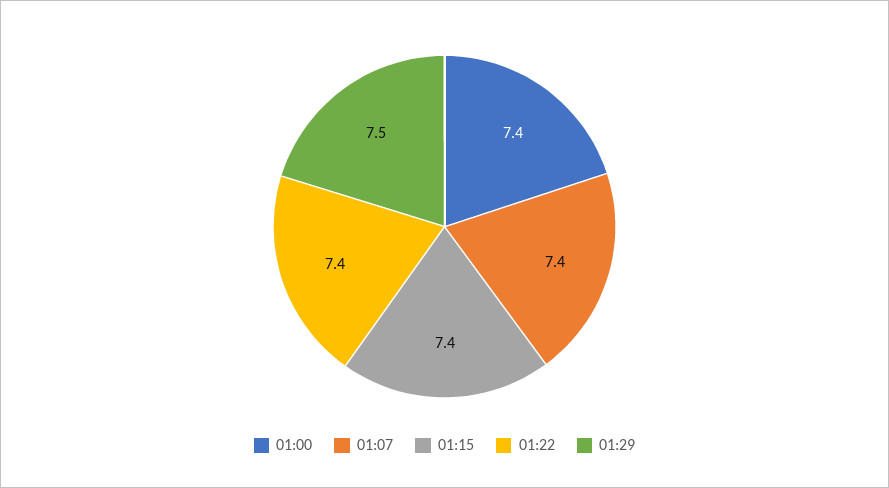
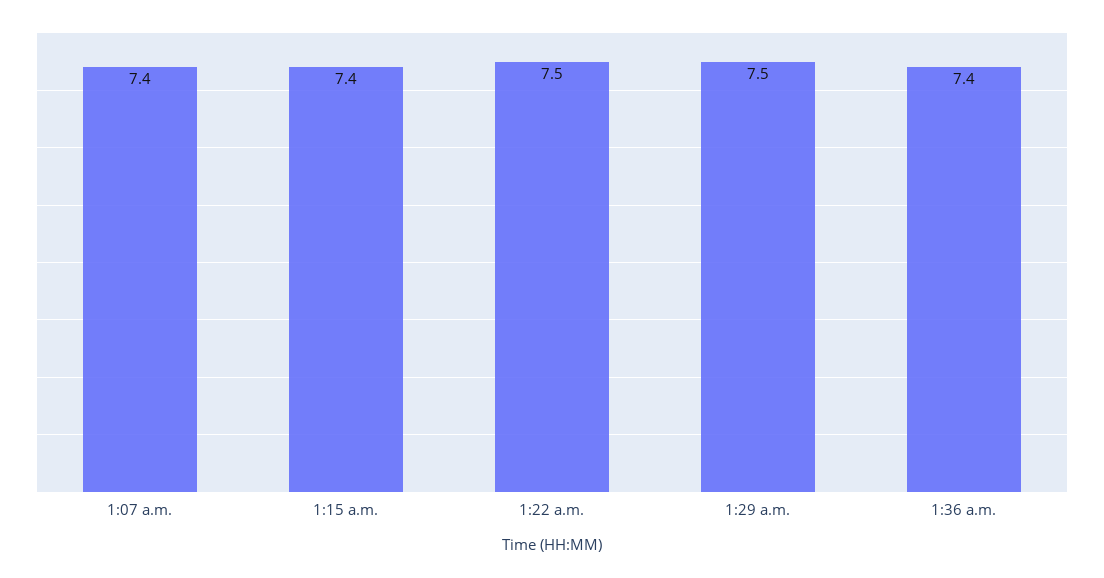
01:00: 7.4 -> none
01:22: 7.4 -> 7.5
1:36 a.m.: none -> 7.4

